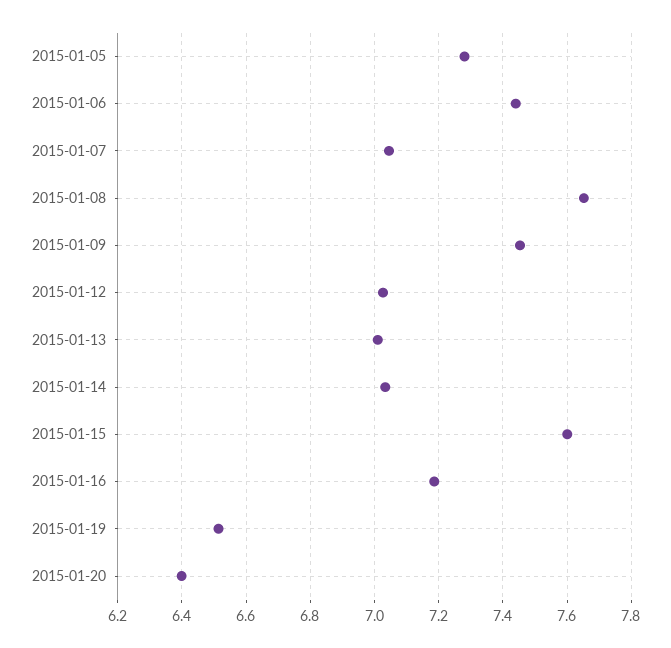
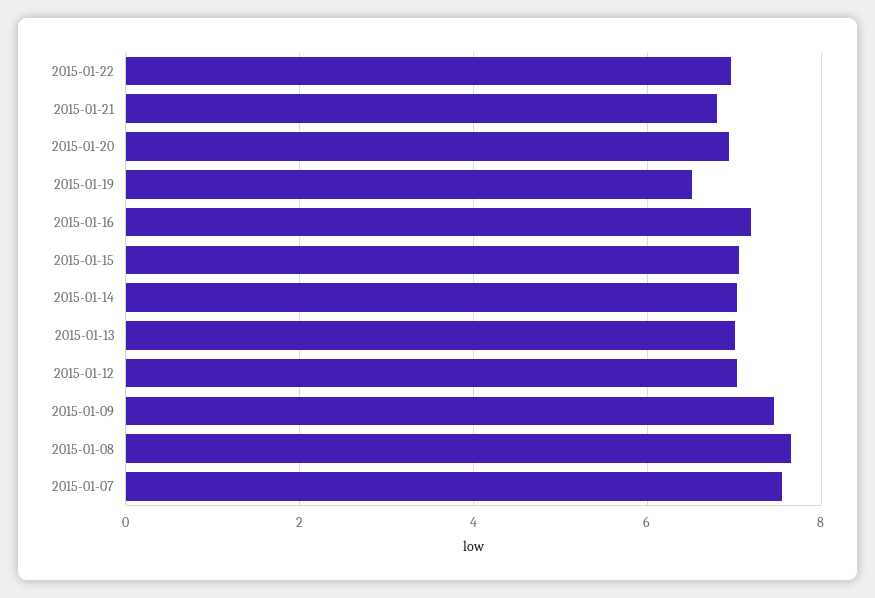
2015-01-05: 7.28 -> none
2015-01-06: 7.44 -> none
2015-01-07: 7.04 -> 7.6
2015-01-15: 7.6 -> 7
2015-01-20: 6.4 -> 7
2015-01-22: none -> 7
2015-01-21: none -> 6.8

